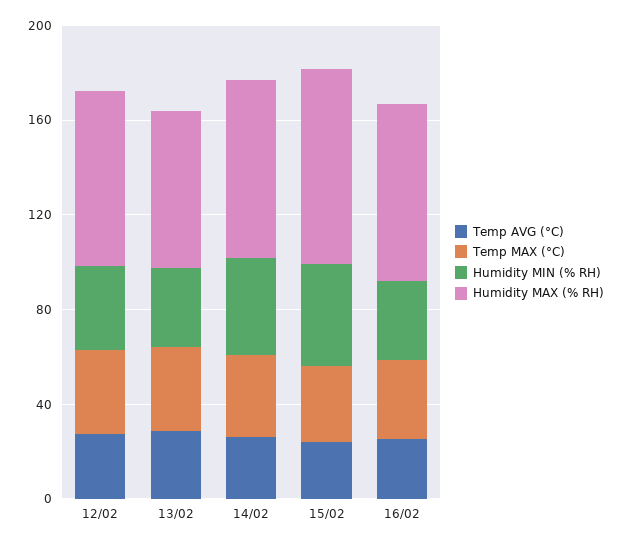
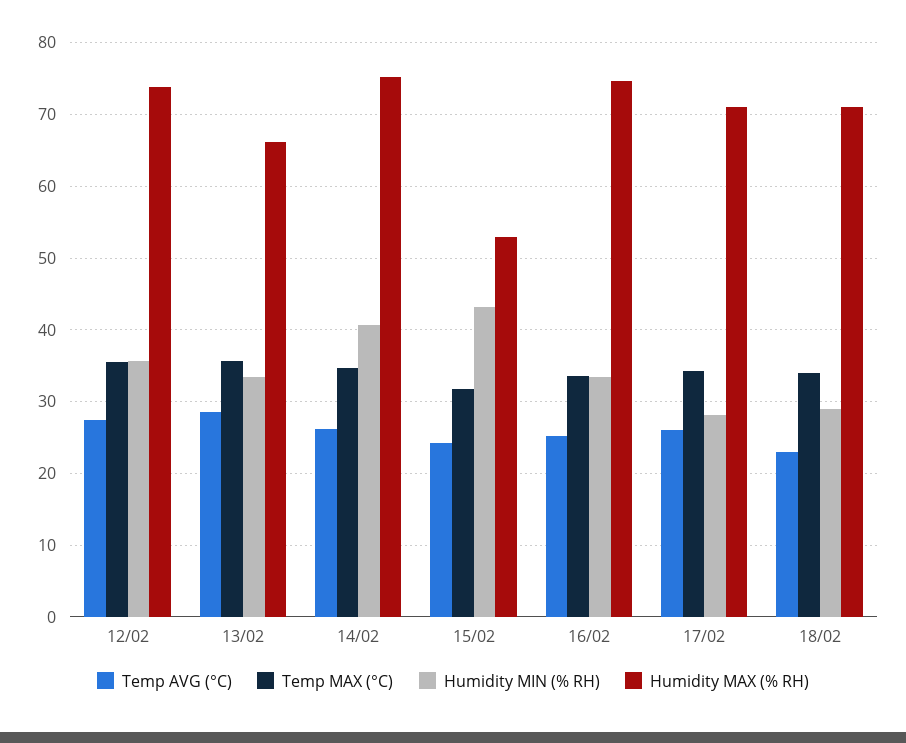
Humidity MAX (% RH), 15/02: 80 -> 53
Temp AVG (°C), 17/02: none -> 26
Temp MAX (°C), 17/02: none -> 34
Humidity MIN (% RH), 17/02: none -> 28
Humidity MAX (% RH), 17/02: none -> 71
Temp AVG (°C), 18/02: none -> 23
Temp MAX (°C), 18/02: none -> 34
Humidity MIN (% RH), 18/02: none -> 29
Humidity MAX (% RH), 18/02: none -> 71

